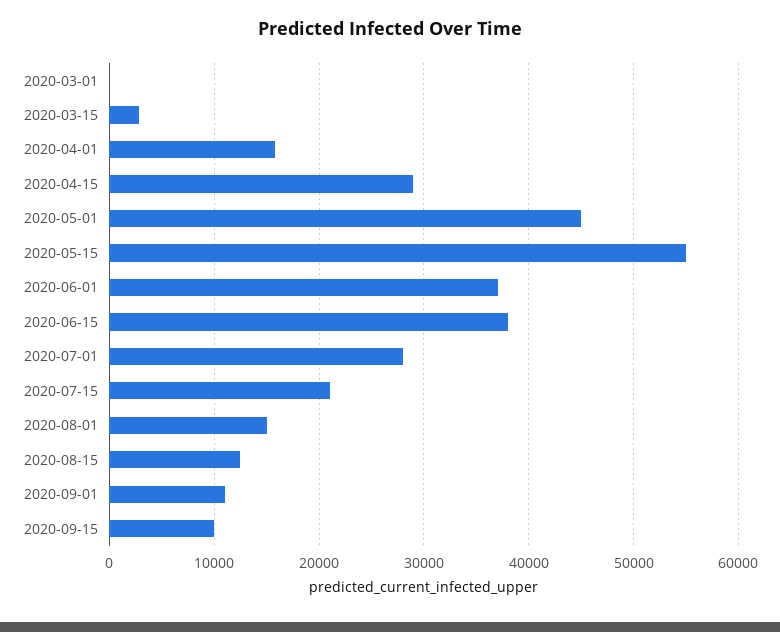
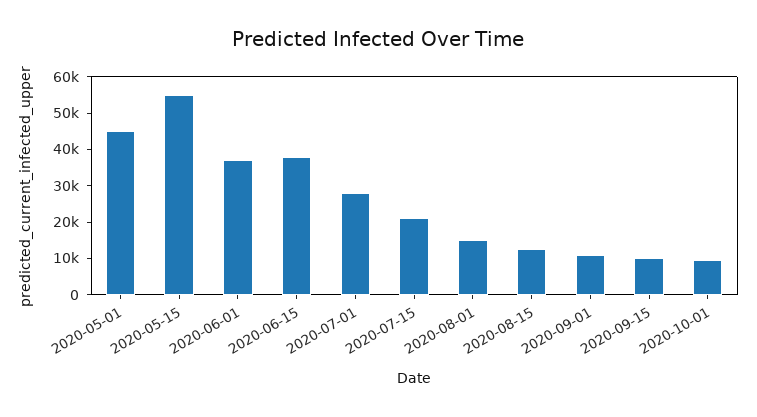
2020-03-01: 0 -> none
2020-03-15: 3000 -> none
2020-04-01: 16000 -> none
2020-04-15: 29000 -> none
2020-10-01: none -> 10000

